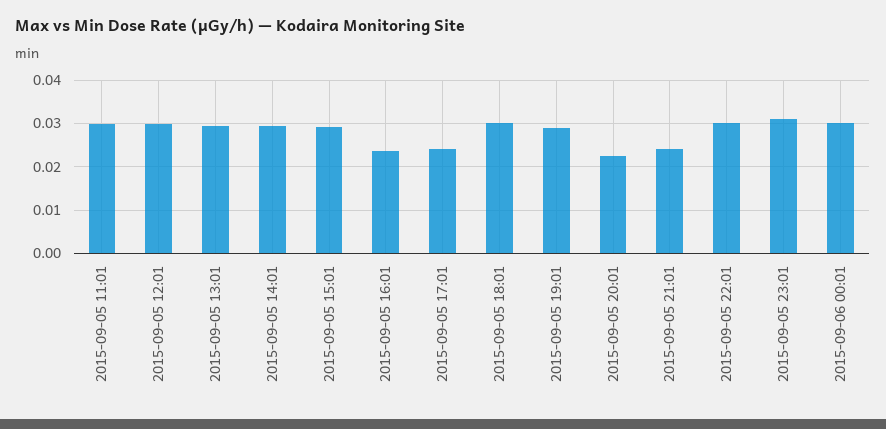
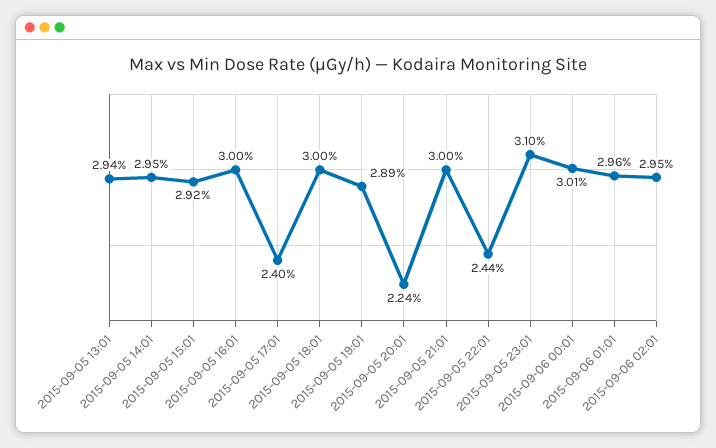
2015-09-05 11:01: 0.03 -> none
2015-09-05 12:01: 0.03 -> none
2015-09-05 16:01: 0.024 -> 0.03
2015-09-05 21:01: 0.024 -> 0.03
2015-09-05 22:01: 0.03 -> 0.0244
2015-09-06 01:01: none -> 0.0296
2015-09-06 02:01: none -> 0.0295

